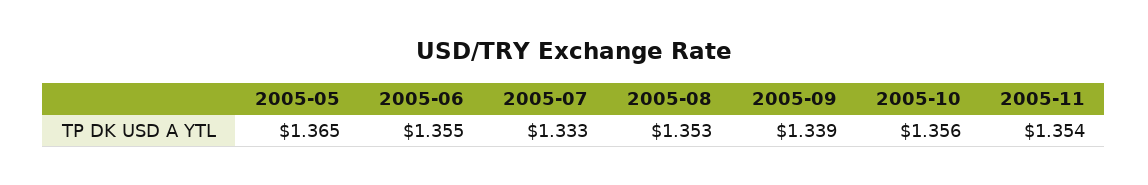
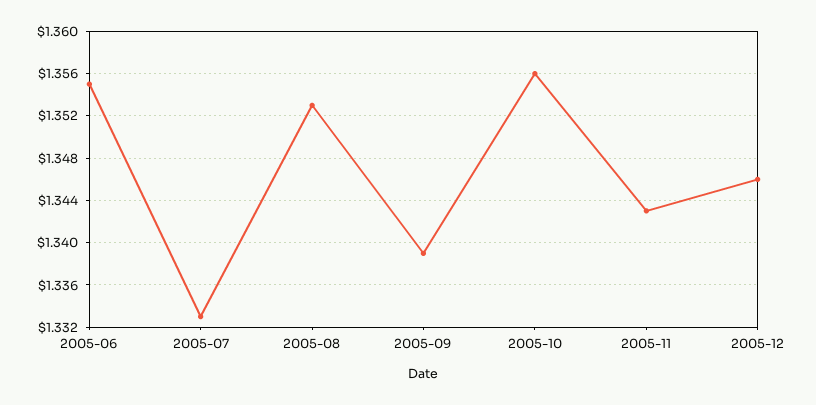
2005-05: 1.365 -> none
2005-11: 1.354 -> 1.343
2005-12: none -> 1.346

